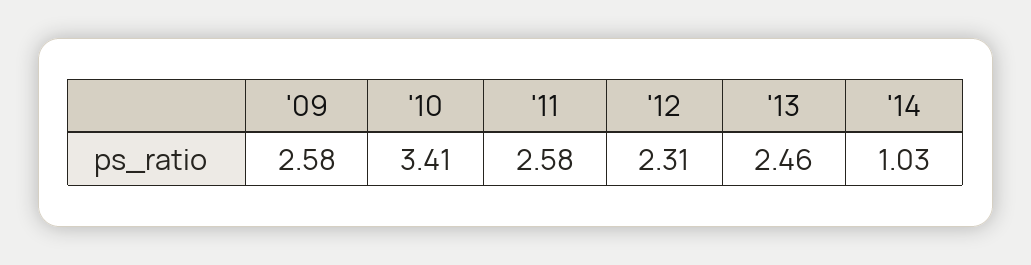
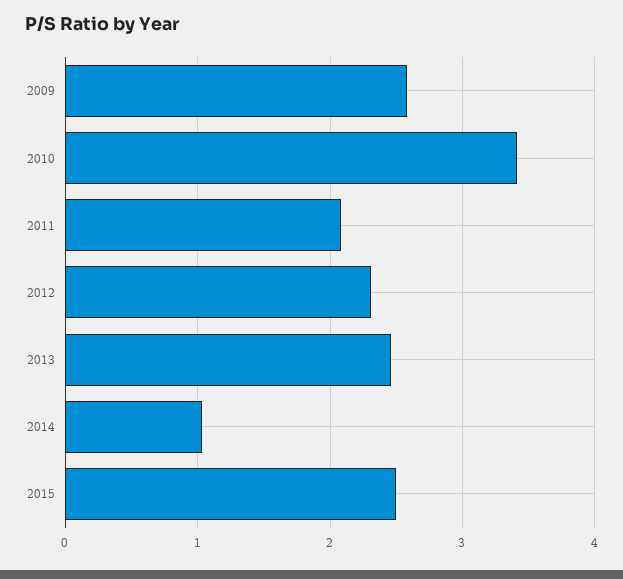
'11: 2.58 -> 2.1
2015: none -> 2.5

